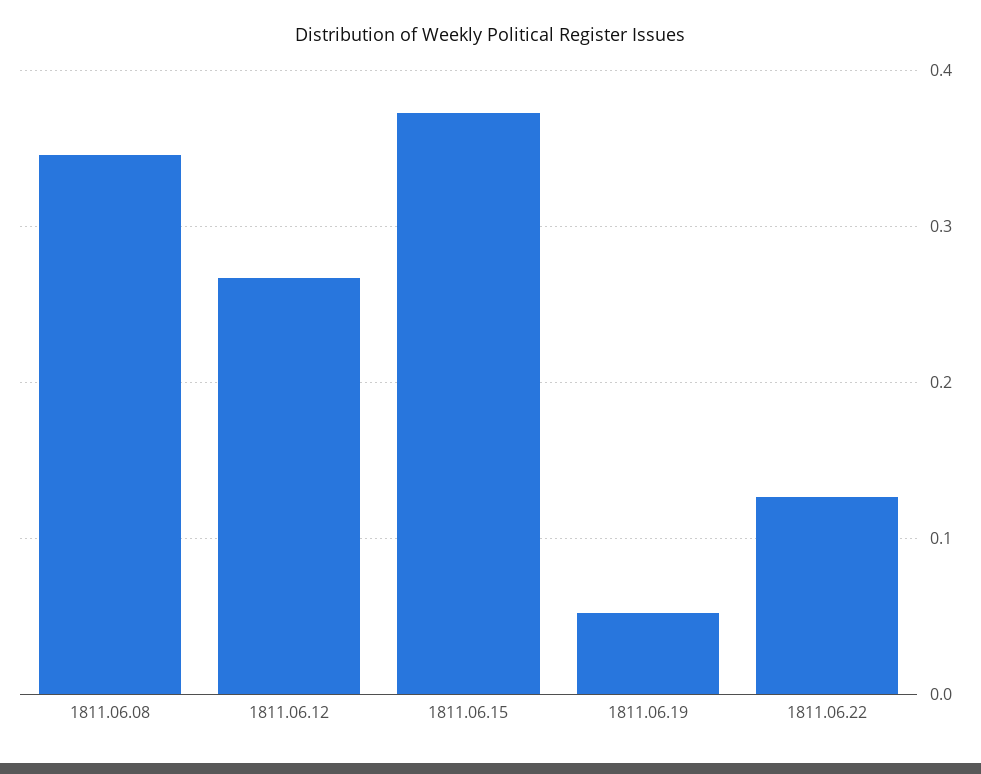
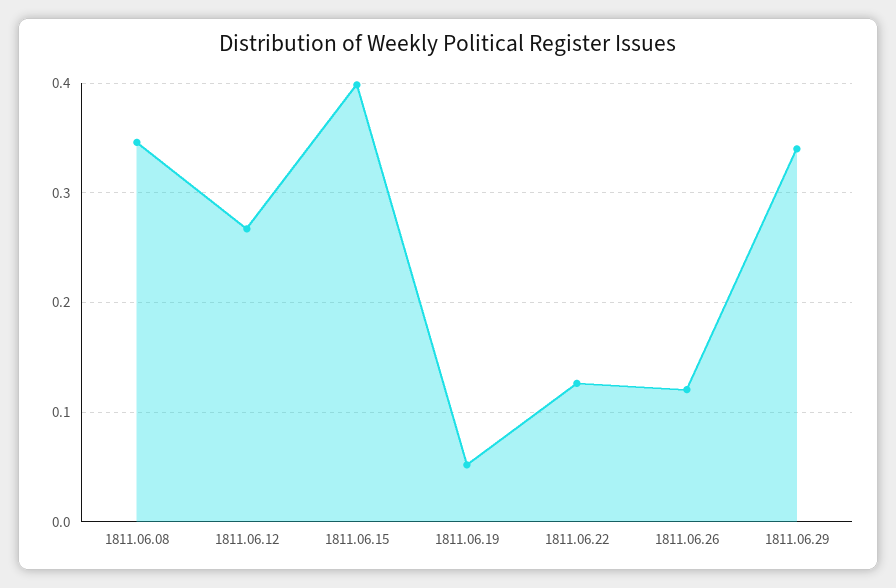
1811.06.15: 0.37 -> 0.4
1811.06.26: none -> 0.12
1811.06.29: none -> 0.34

